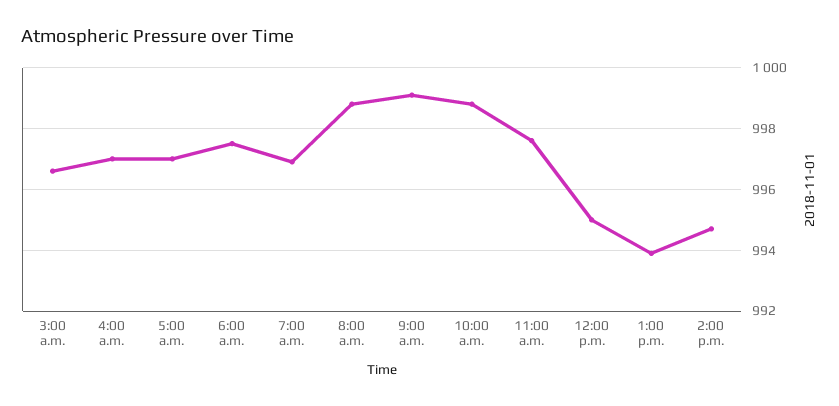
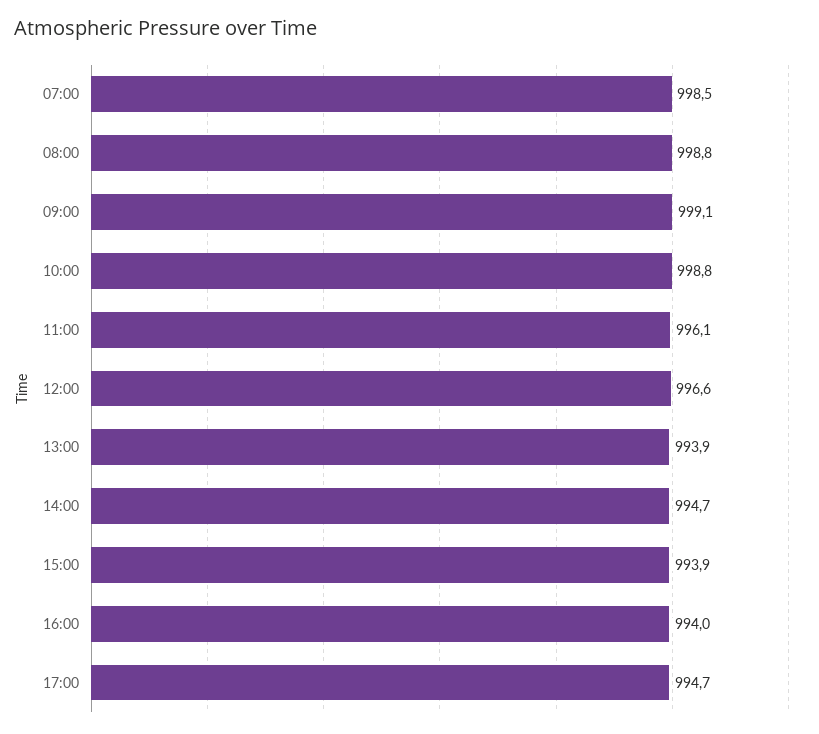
3:00 a.m.: 996.5 -> none
4:00 a.m.: 997 -> none
5:00 a.m.: 997 -> none
6:00 a.m.: 997.5 -> none
7:00 a.m.: 997 -> 998.5
11:00 a.m.: 997.5 -> 996.1
12:00 p.m.: 995 -> 996.6
15:00: none -> 993.9
16:00: none -> 994
17:00: none -> 994.7

